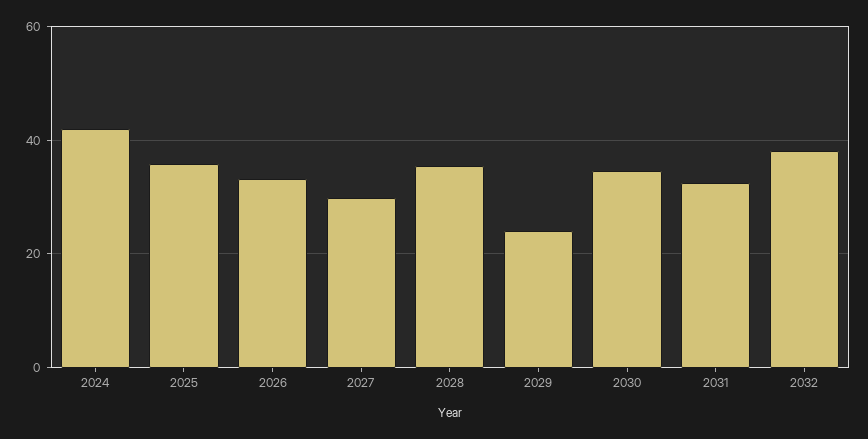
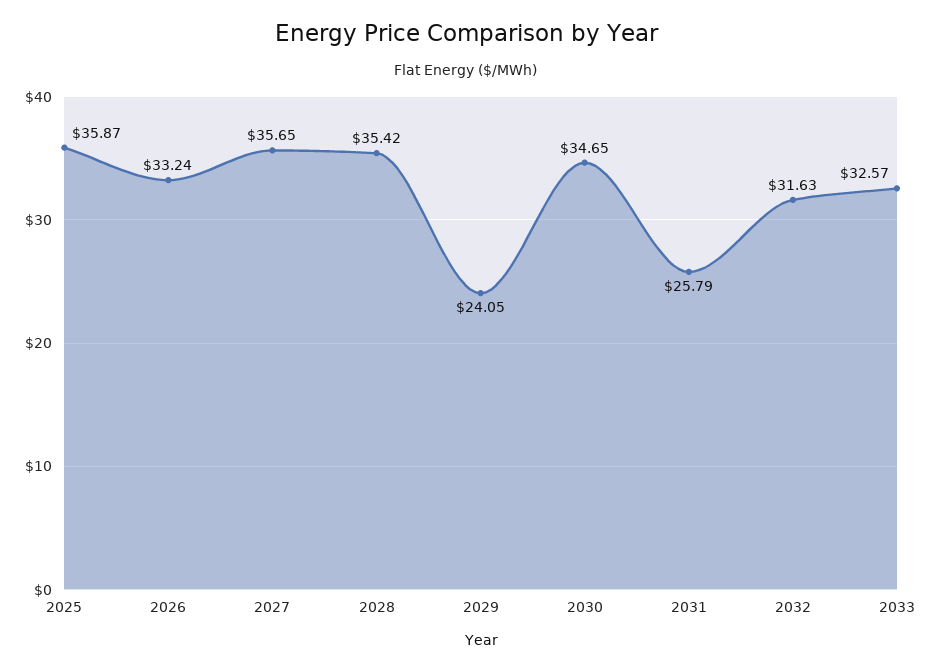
2024: 42 -> none
2027: 30 -> 35.65
2031: 32 -> 25.79
2032: 38 -> 31.63
2033: none -> 32.57

